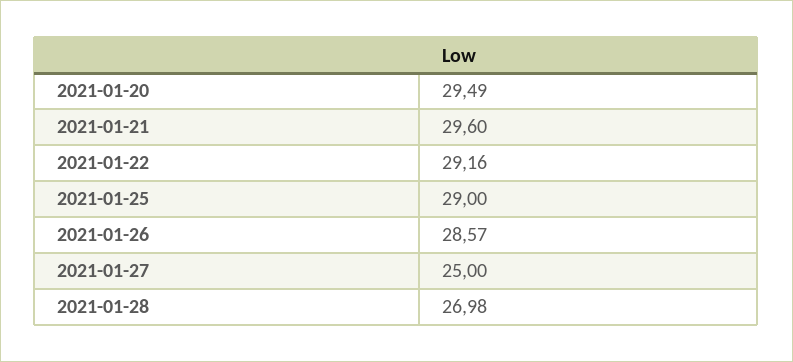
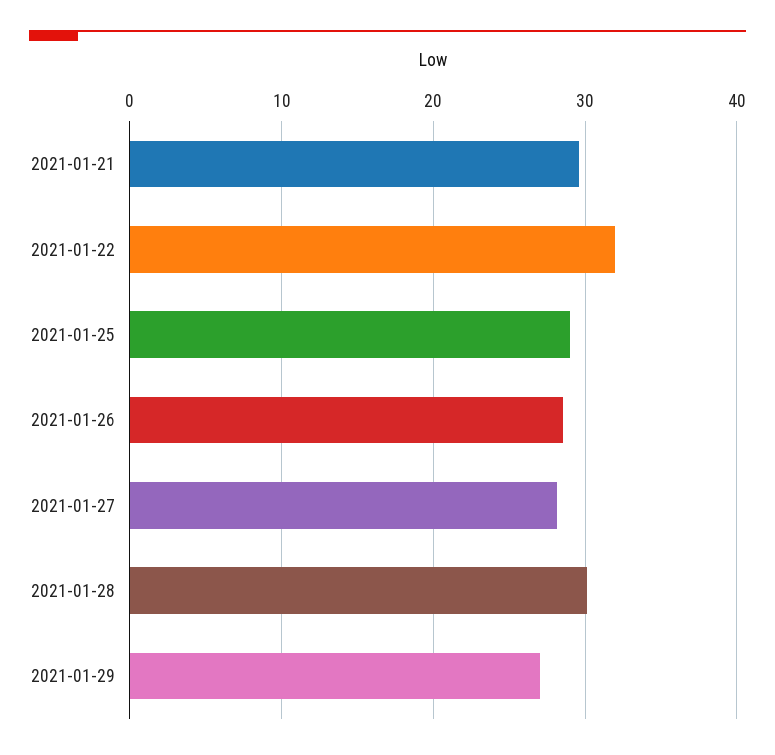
2021-01-20: 29.49 -> none
2021-01-22: 29.16 -> 32
2021-01-27: 25 -> 28
2021-01-28: 26.98 -> 30
2021-01-29: none -> 27

